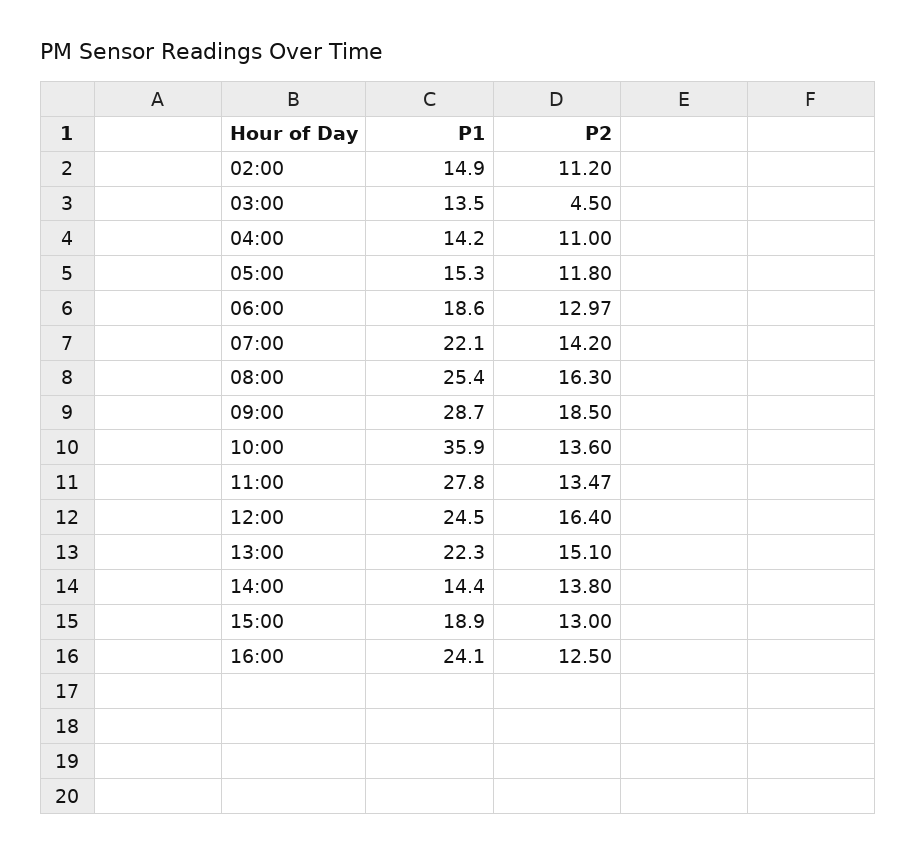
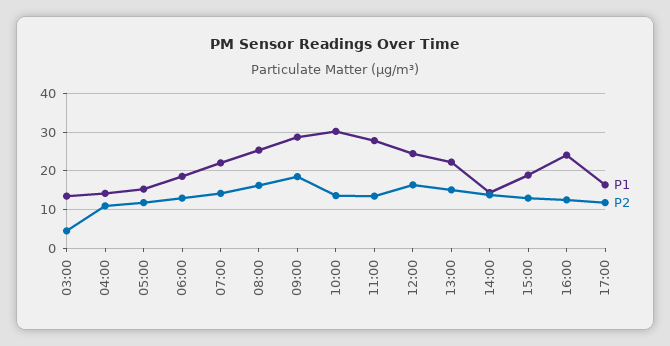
P1, 02:00: 14.9 -> none
P2, 02:00: 11.2 -> none
P1, 10:00: 35.9 -> 30
P1, 17:00: none -> 16
P2, 17:00: none -> 12

